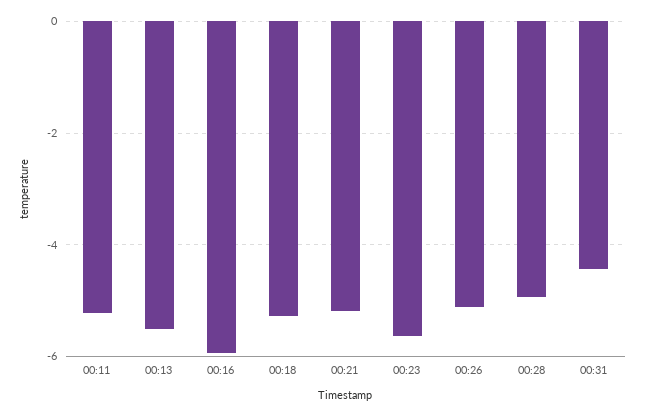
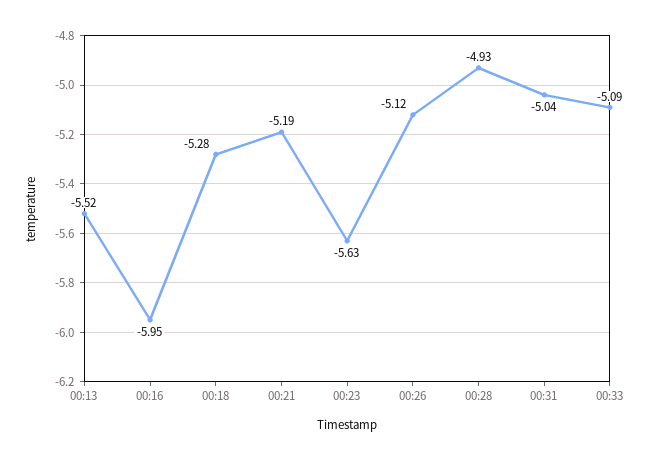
00:11: -5.2 -> none
00:31: -4.4 -> -5.04
00:33: none -> -5.09

